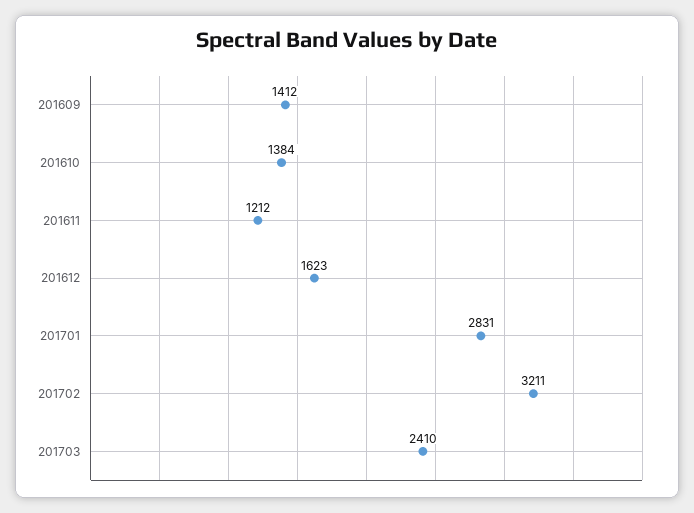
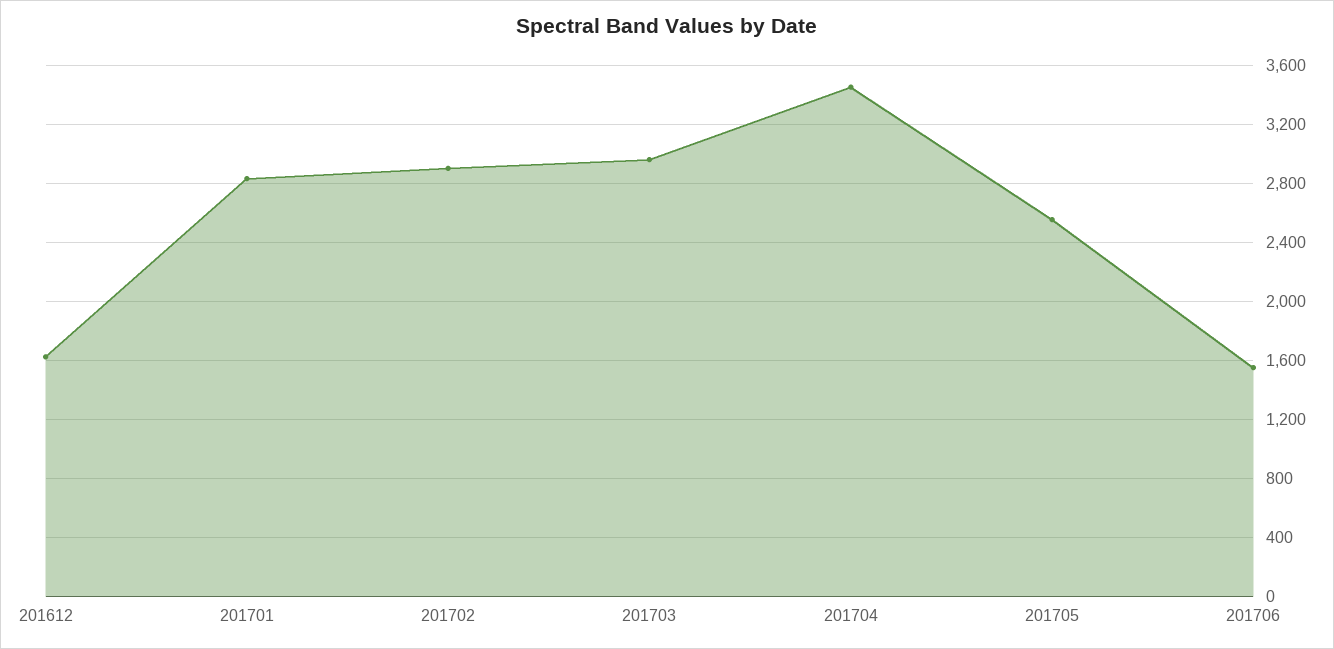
201609: 1412 -> none
201610: 1384 -> none
201611: 1212 -> none
201702: 3211 -> 2900
201703: 2410 -> 2950
201704: none -> 3450
201705: none -> 2550
201706: none -> 1550

